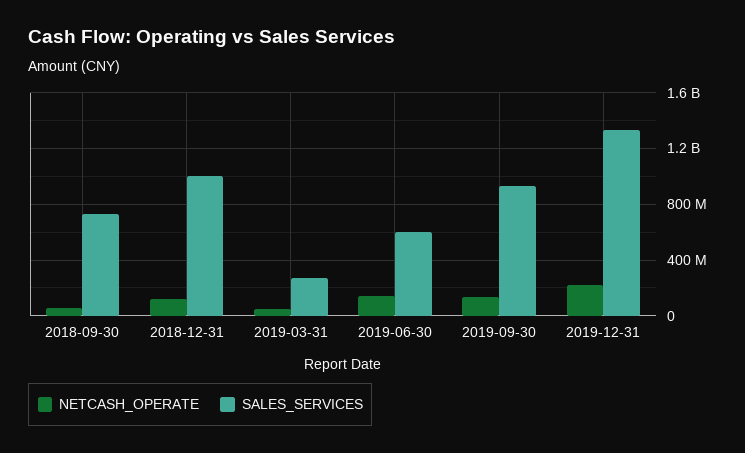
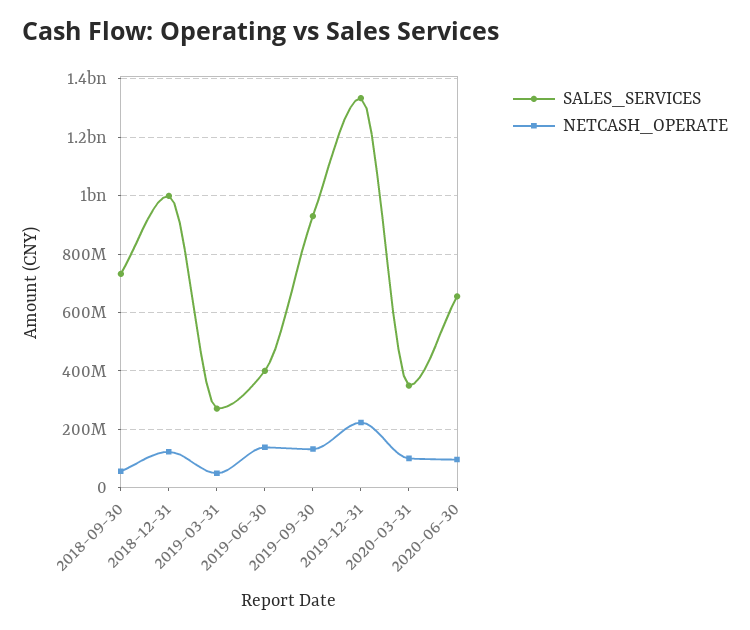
SALES_SERVICES, 2019-06-30: 600000000 -> 400000000
SALES_SERVICES, 2020-03-31: none -> 350000000
NETCASH_OPERATE, 2020-03-31: none -> 100000000
SALES_SERVICES, 2020-06-30: none -> 650000000
NETCASH_OPERATE, 2020-06-30: none -> 100000000

